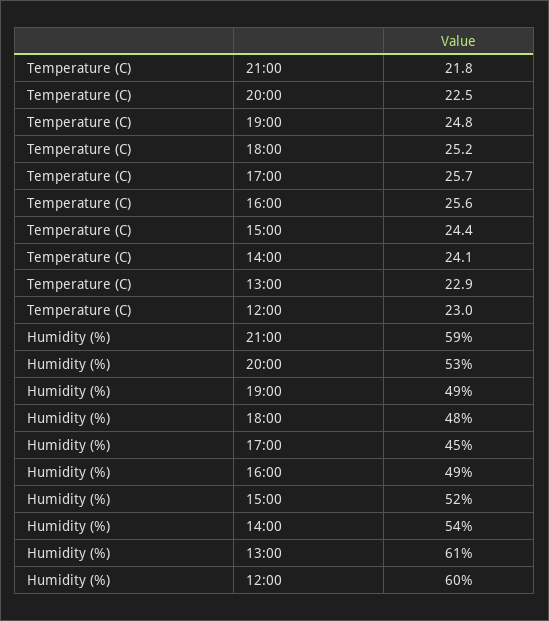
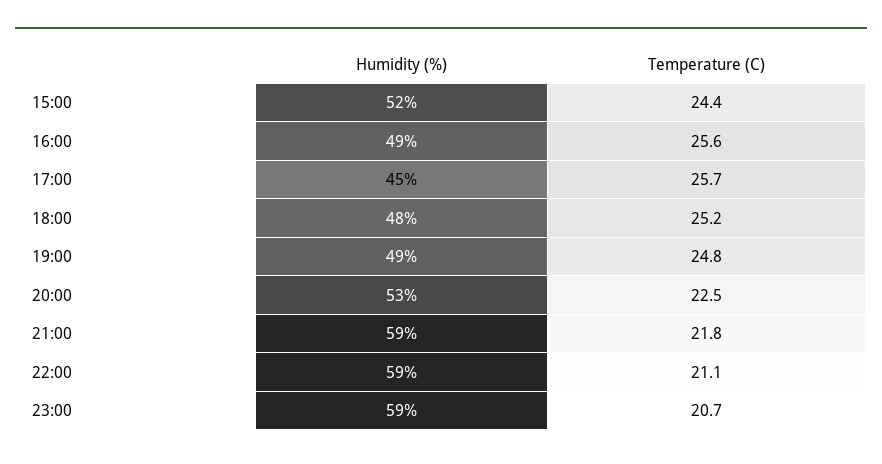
Temperature (C), 14:00: 24.1 -> none
Temperature (C), 13:00: 22.9 -> none
Temperature (C), 12:00: 23 -> none
Humidity (%), 14:00: 54 -> none
Humidity (%), 13:00: 61 -> none
Humidity (%), 12:00: 60 -> none
Humidity (%), 22:00: none -> 59
Temperature (C), 22:00: none -> 21.1
Humidity (%), 23:00: none -> 59
Temperature (C), 23:00: none -> 20.7

